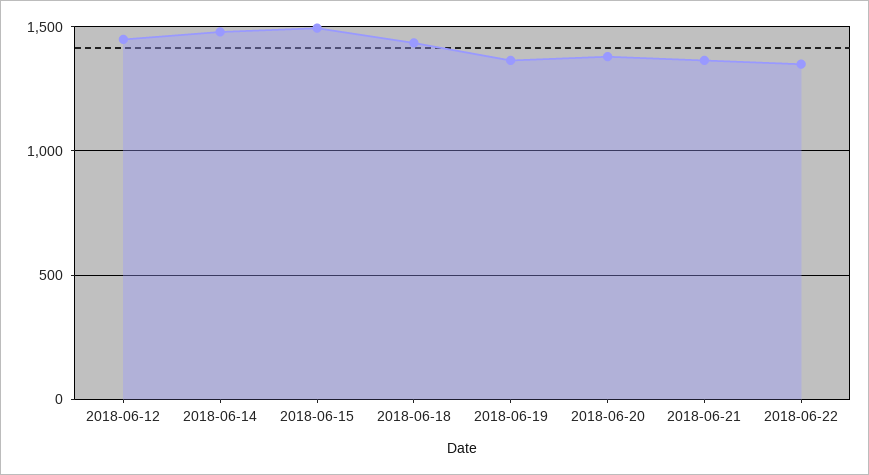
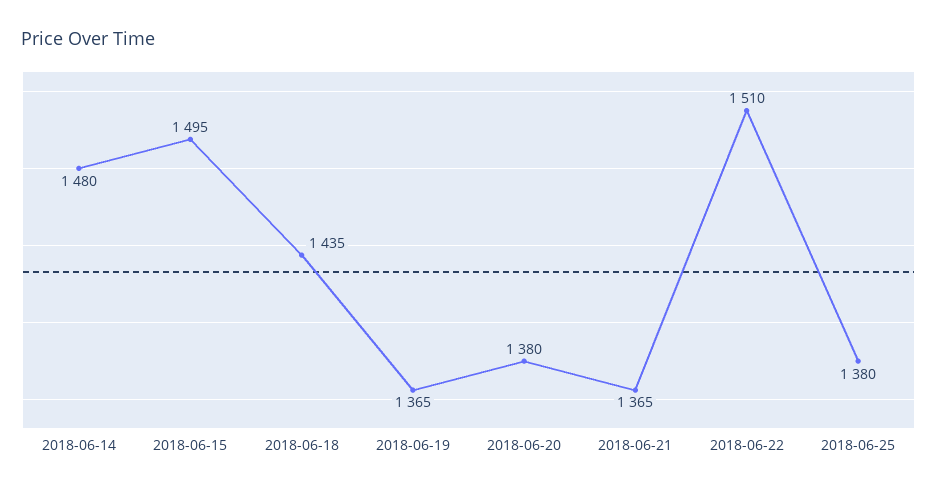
2018-06-12: 1450 -> none
2018-06-22: 1350 -> 1510
2018-06-25: none -> 1380

